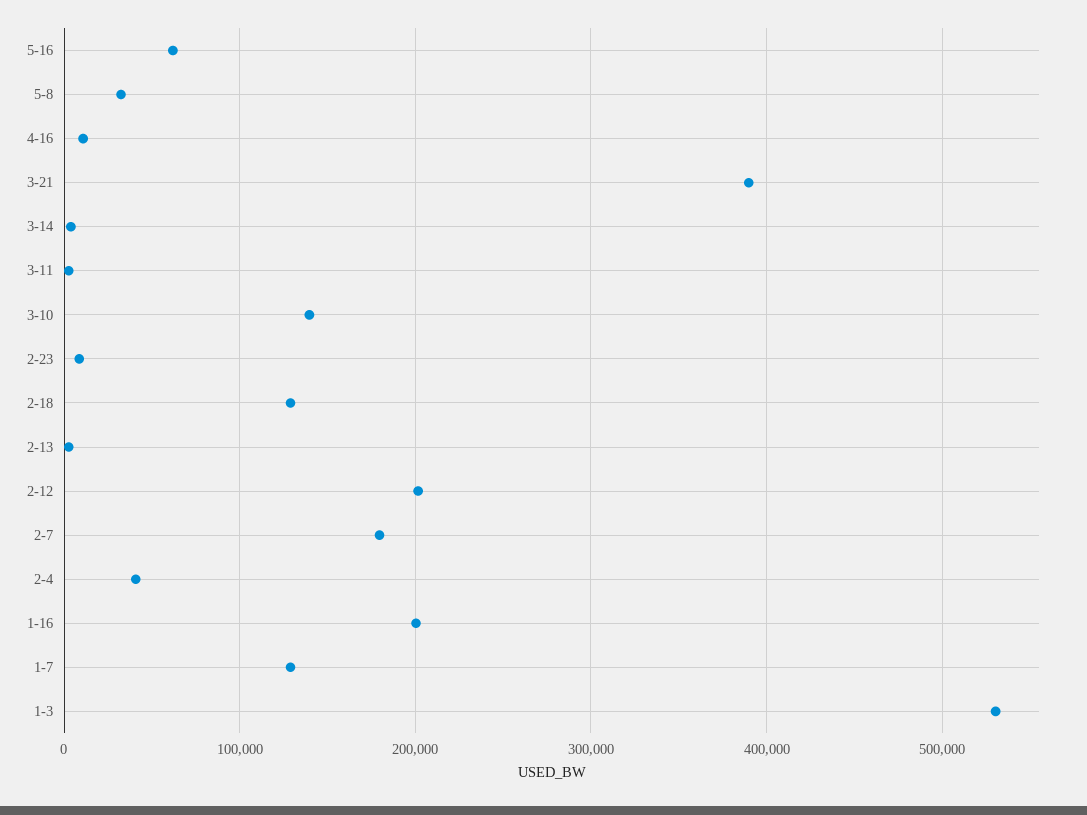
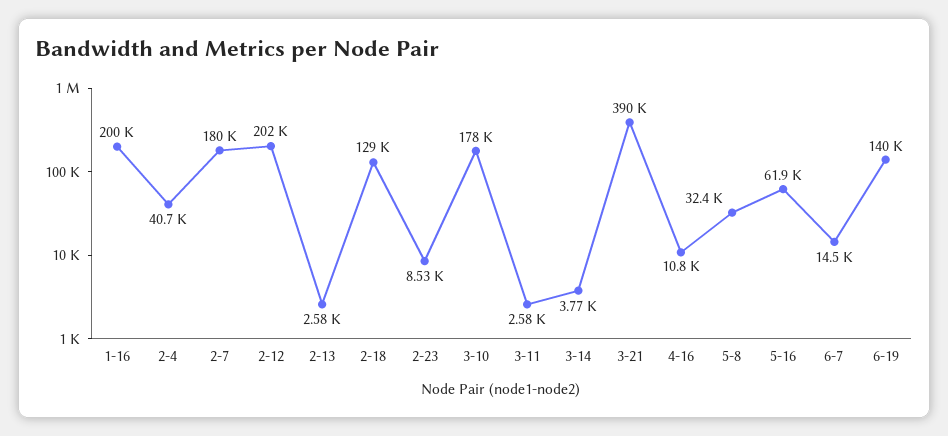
3-10: 140000 -> 178000
1-7: 130000 -> none
1-3: 530000 -> none
6-7: none -> 14500
6-19: none -> 140000

